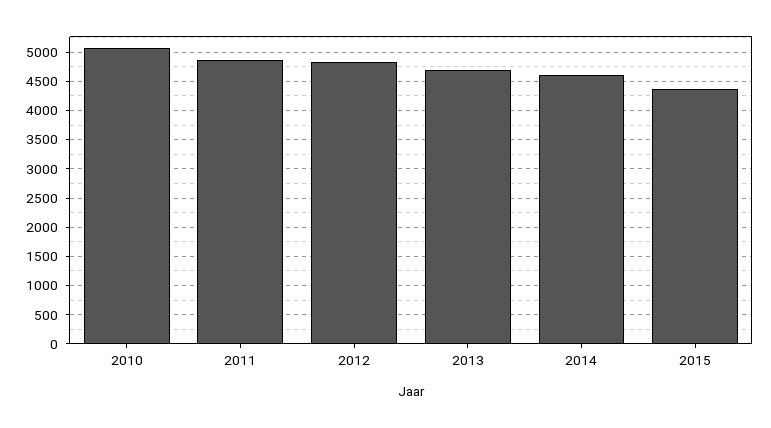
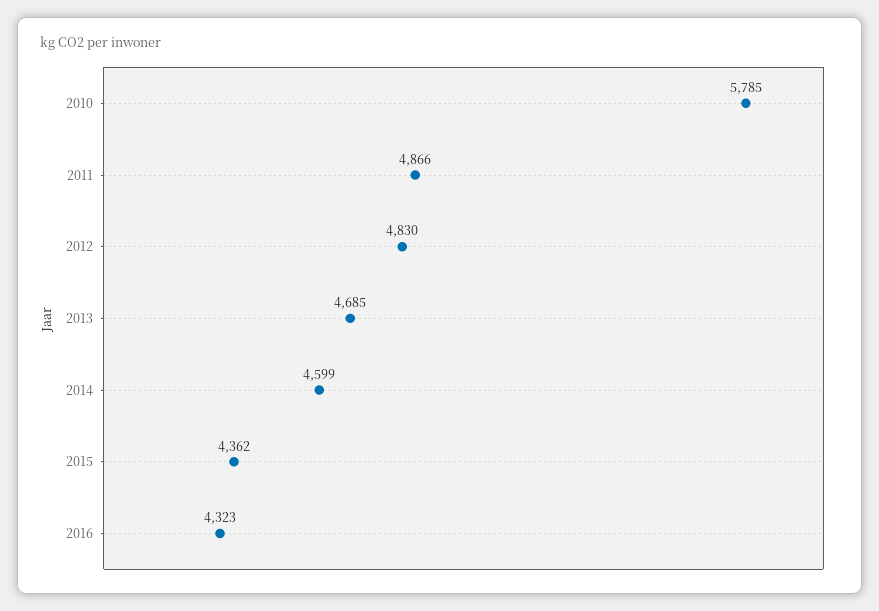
2010: 5000 -> 5785
2016: none -> 4323

